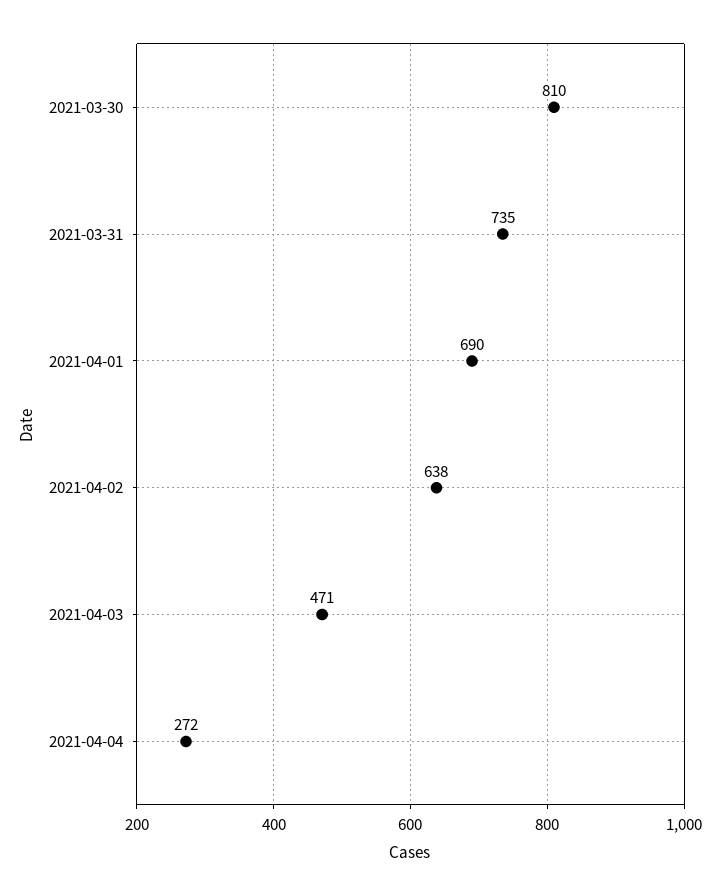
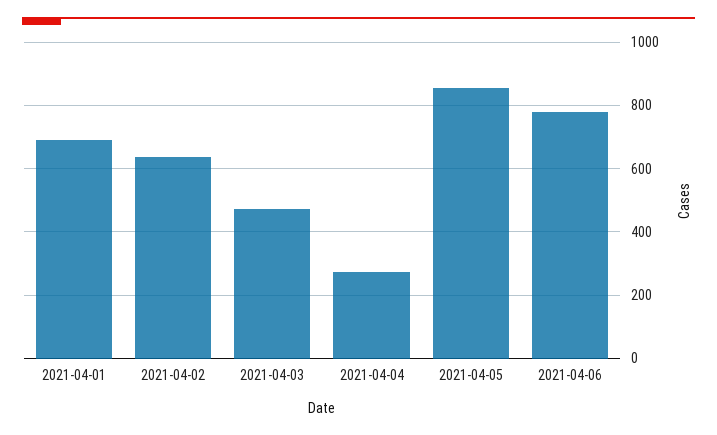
2021-03-30: 810 -> none
2021-03-31: 735 -> none
2021-04-05: none -> 860
2021-04-06: none -> 780

